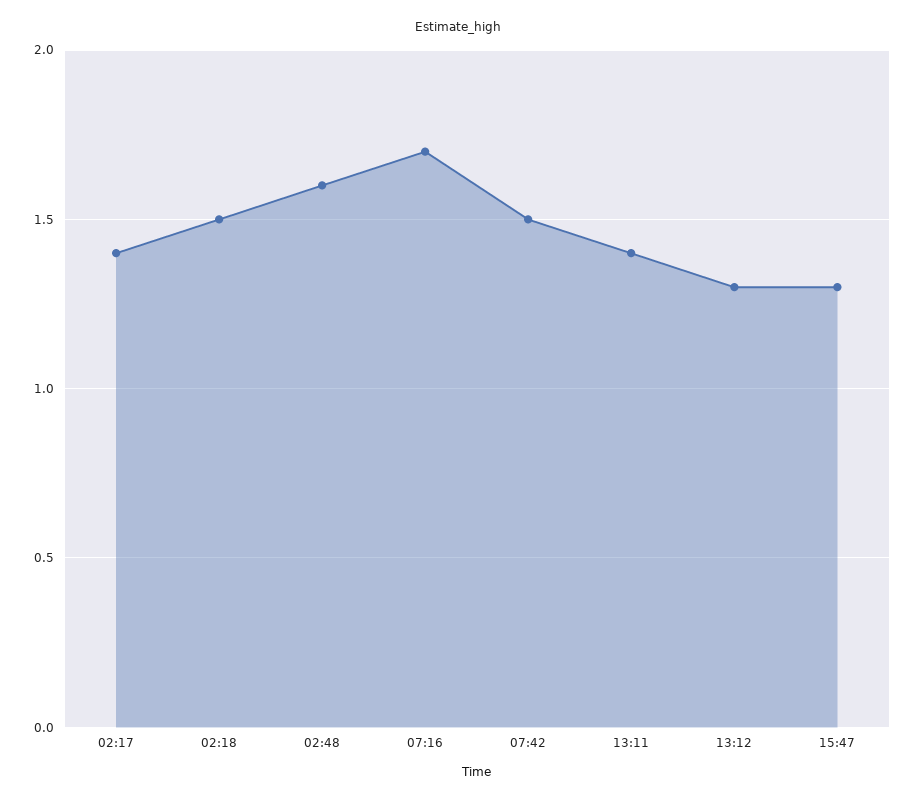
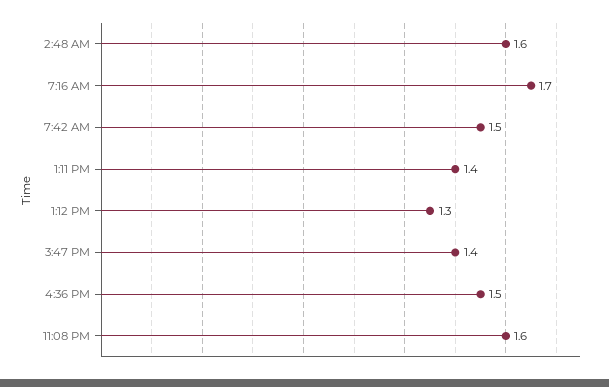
02:17: 1.4 -> none
02:18: 1.5 -> none
15:47: 1.3 -> 1.4
4:36 PM: none -> 1.5
11:08 PM: none -> 1.6

